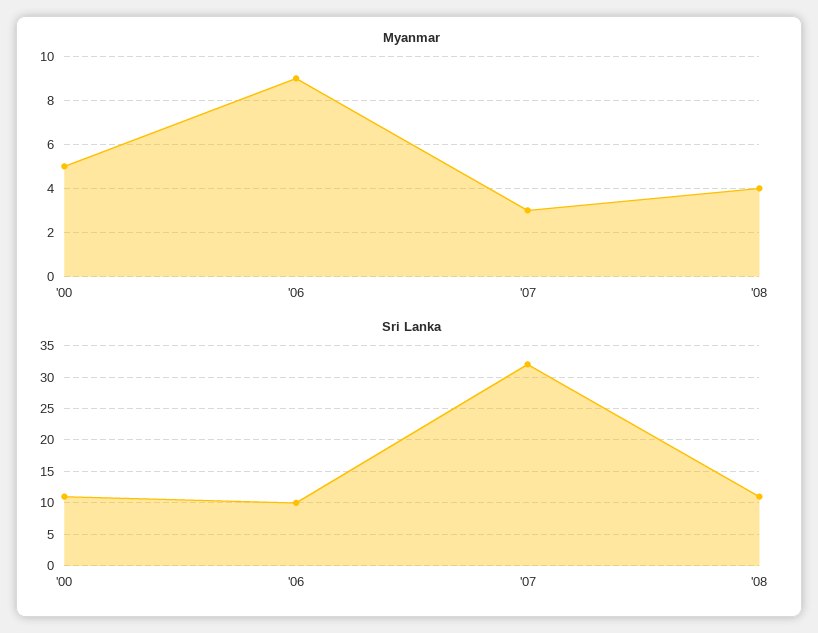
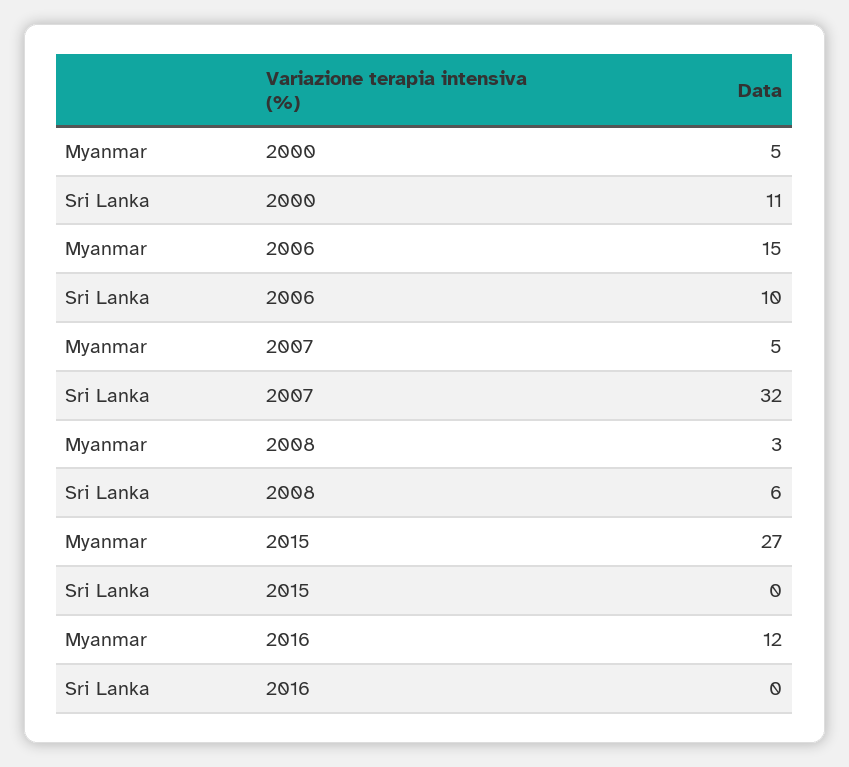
Myanmar, '06: 9 -> 15
Myanmar, '07: 3 -> 5
Myanmar, '08: 4 -> 3
Sri Lanka, '08: 11 -> 6
Myanmar, 2015: none -> 27
Sri Lanka, 2015: none -> 0
Myanmar, 2016: none -> 12
Sri Lanka, 2016: none -> 0

